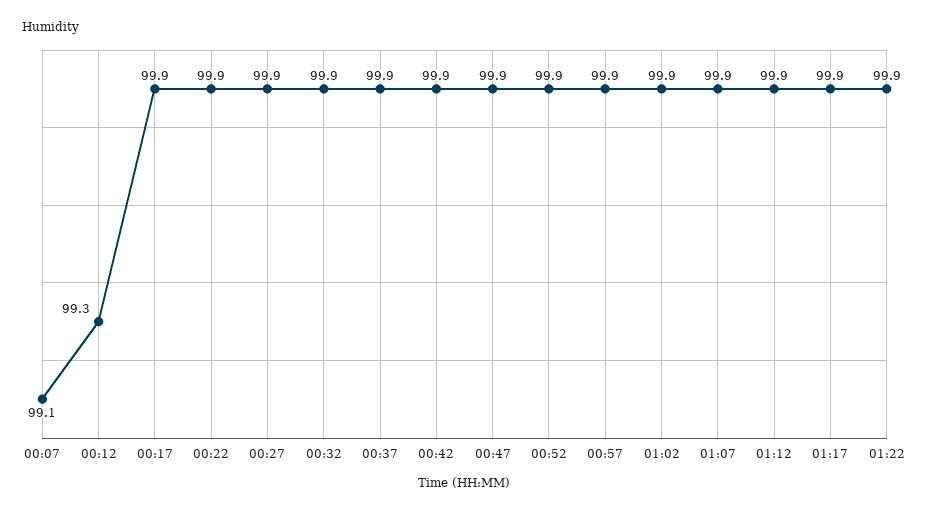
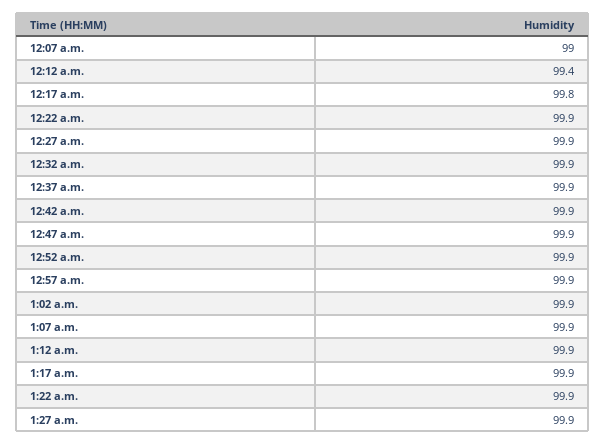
00:07: 99.1 -> 99
00:12: 99.3 -> 99.4
00:17: 99.9 -> 99.8
1:27 a.m.: none -> 99.9

